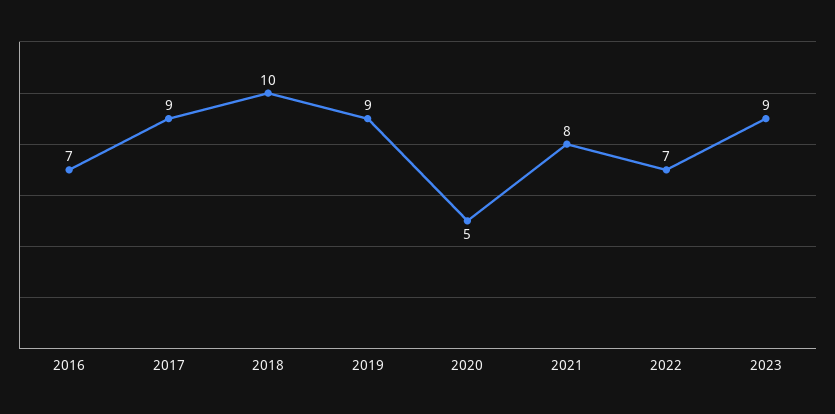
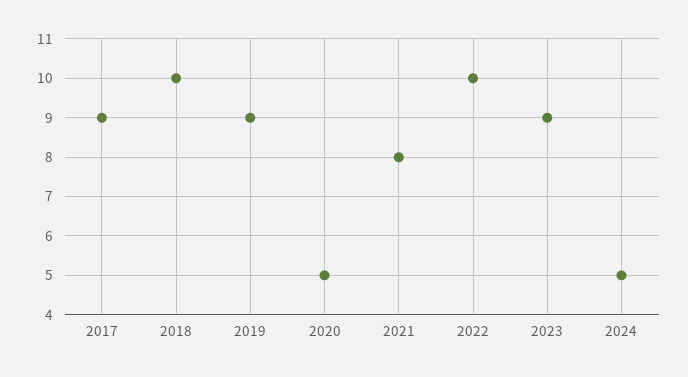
2016: 7 -> none
2022: 7 -> 10
2024: none -> 5

